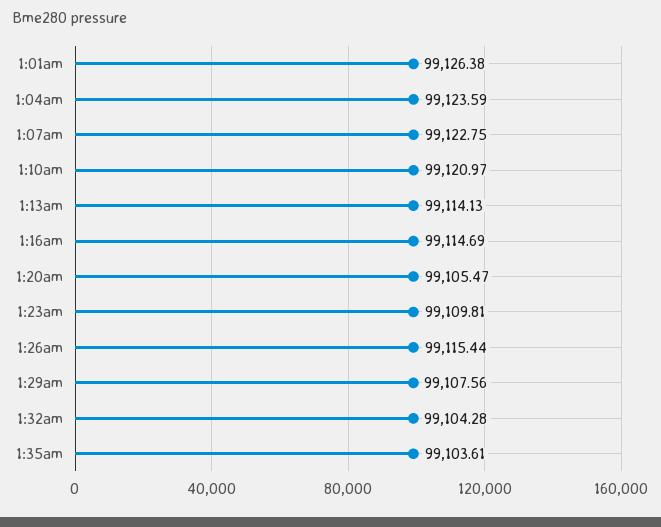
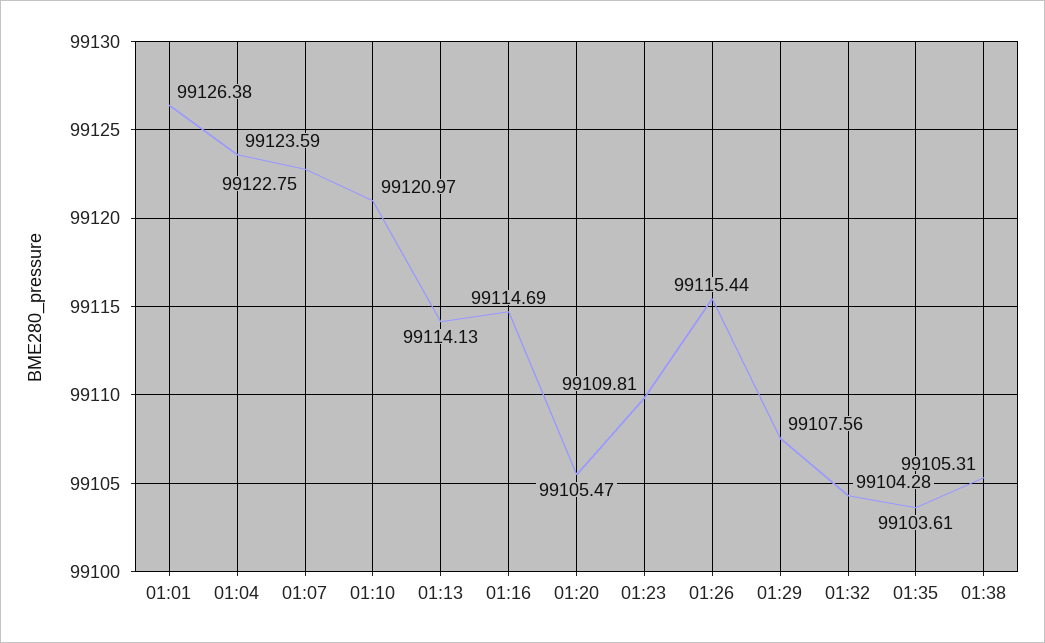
01:38: none -> 99105.31

